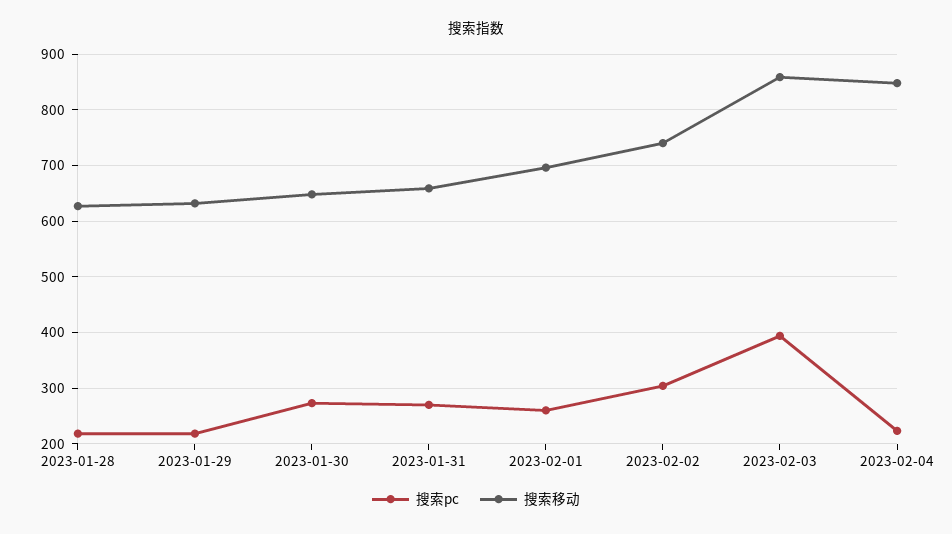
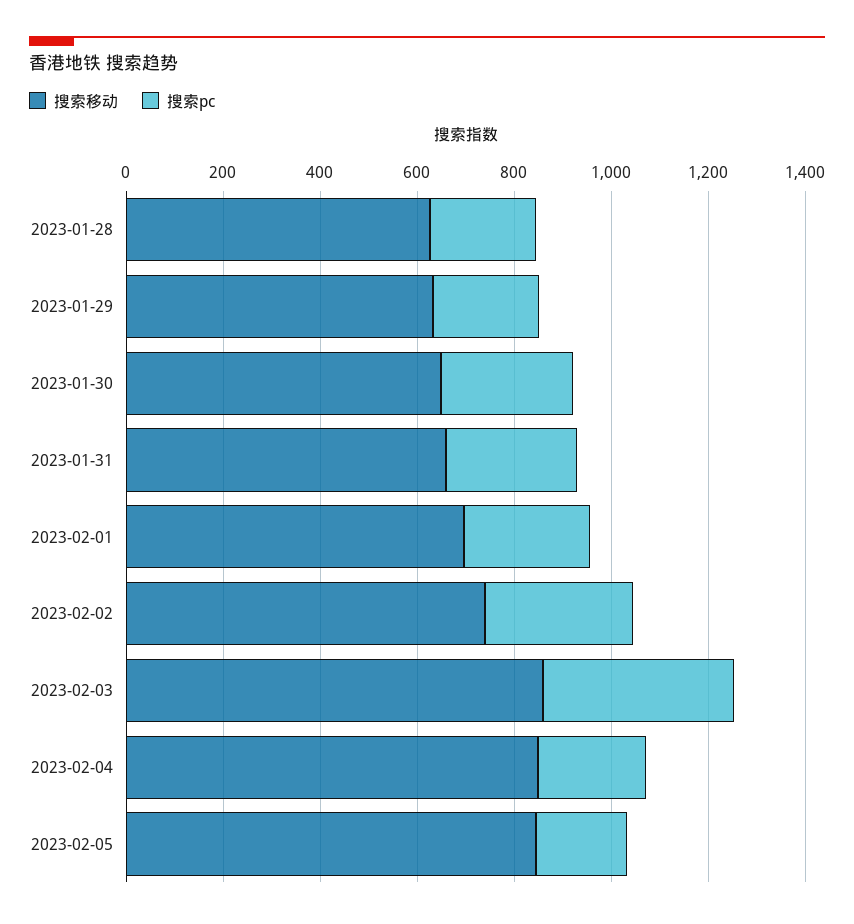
搜索移动, 2023-02-05: none -> 850
搜索pc, 2023-02-05: none -> 200

